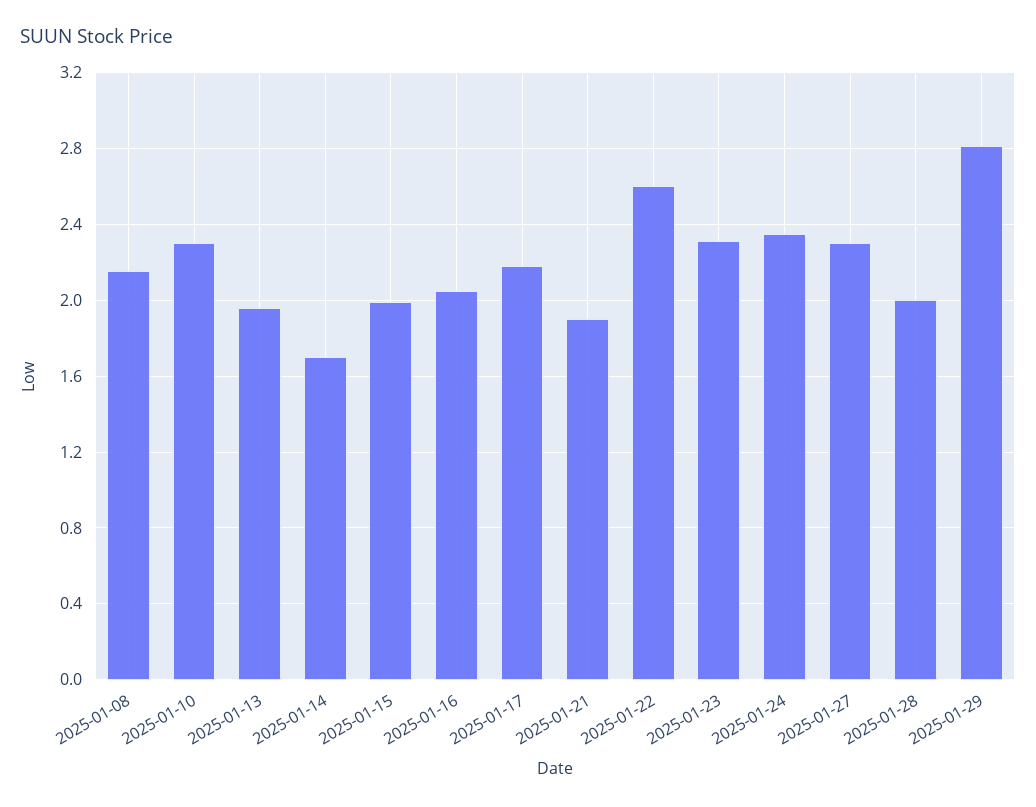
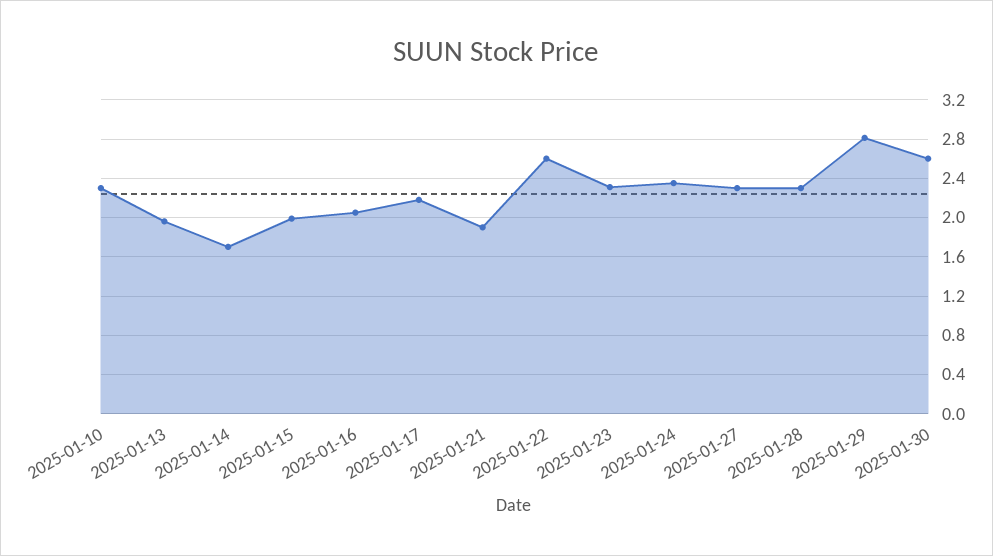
2025-01-08: 2.15 -> none
2025-01-28: 2 -> 2.3
2025-01-30: none -> 2.6

